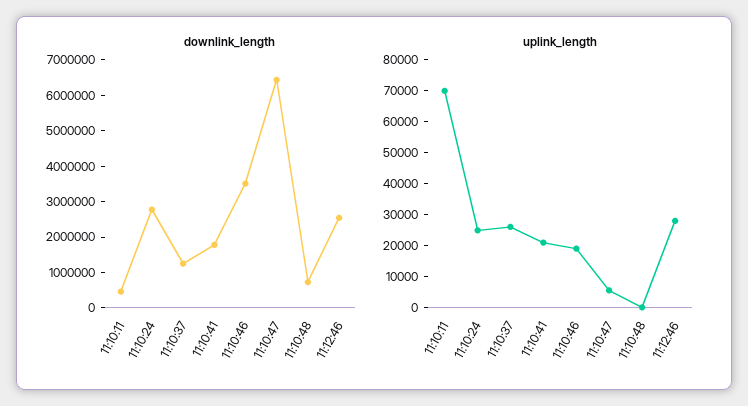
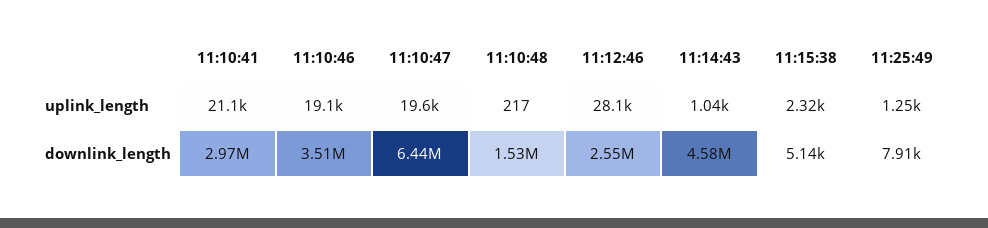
downlink_length, 11:10:11: 500000 -> none
downlink_length, 11:10:24: 2750000 -> none
downlink_length, 11:10:37: 1250000 -> none
downlink_length, 11:10:41: 1750000 -> 2970000
downlink_length, 11:10:48: 750000 -> 1530000
uplink_length, 11:10:11: 70000 -> none
uplink_length, 11:10:24: 25000 -> none
uplink_length, 11:10:37: 25000 -> none
uplink_length, 11:10:47: 5000 -> 19600
uplink_length, 11:14:43: none -> 1040
uplink_length, 11:15:38: none -> 2320
uplink_length, 11:25:49: none -> 1250
downlink_length, 11:14:43: none -> 4580000
downlink_length, 11:15:38: none -> 5140
downlink_length, 11:25:49: none -> 7910

